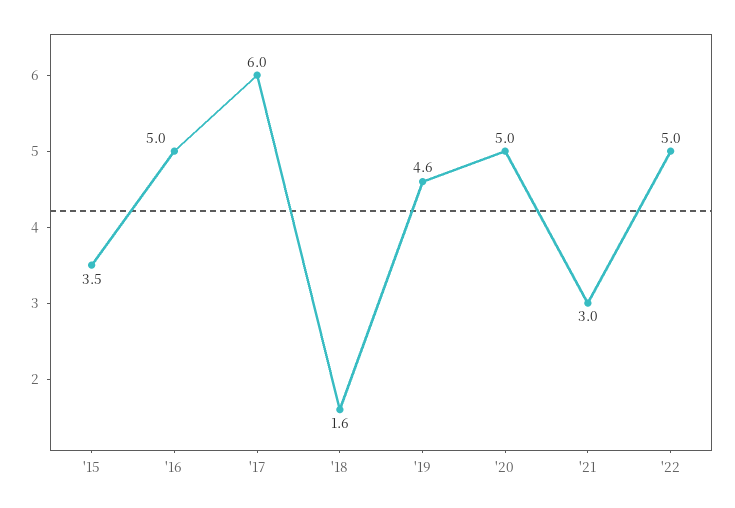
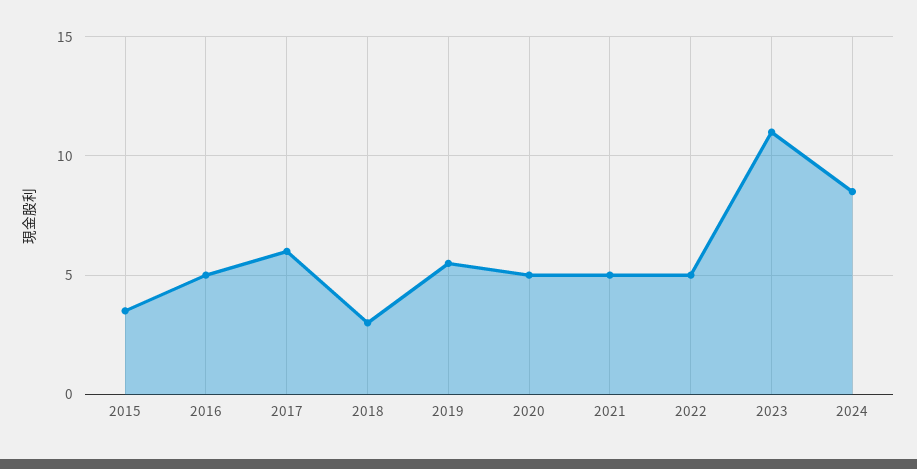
'18: 1.6 -> 3
'19: 4.6 -> 5.5
'21: 3 -> 5
2023: none -> 11
2024: none -> 8.5

